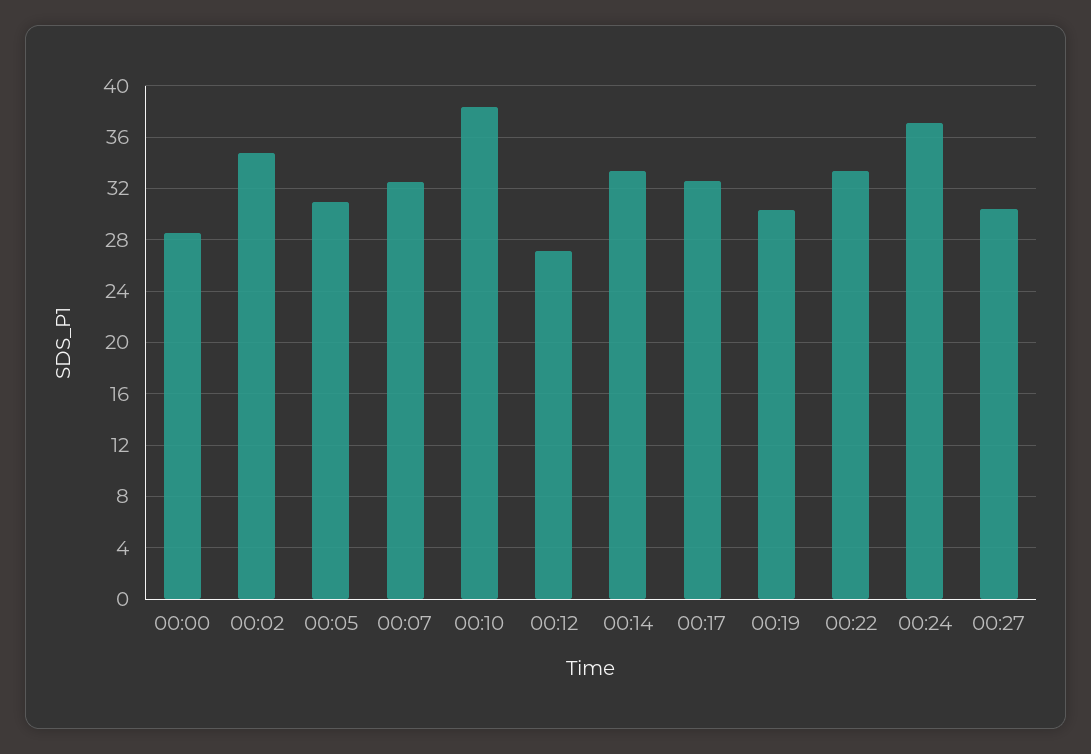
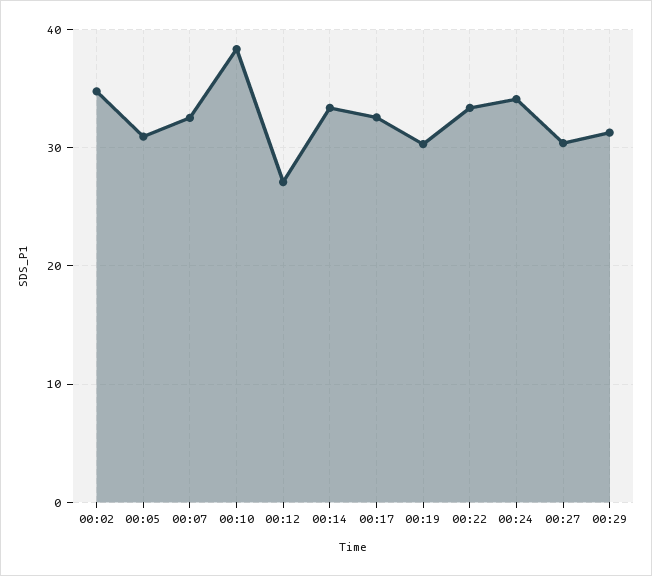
00:00: 28.5 -> none
00:24: 37 -> 34
00:29: none -> 31

